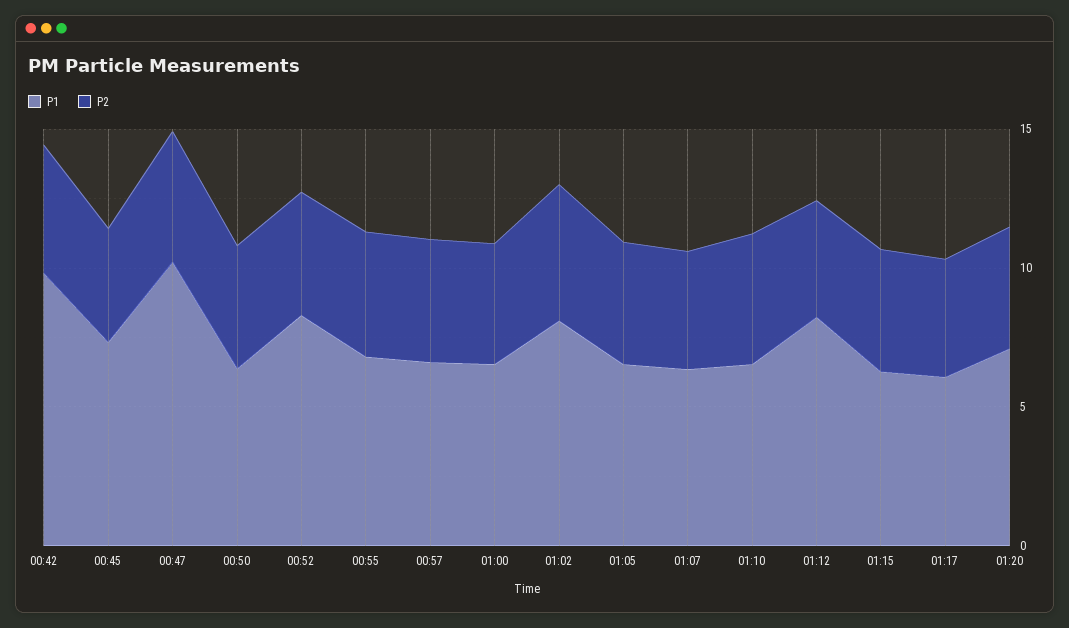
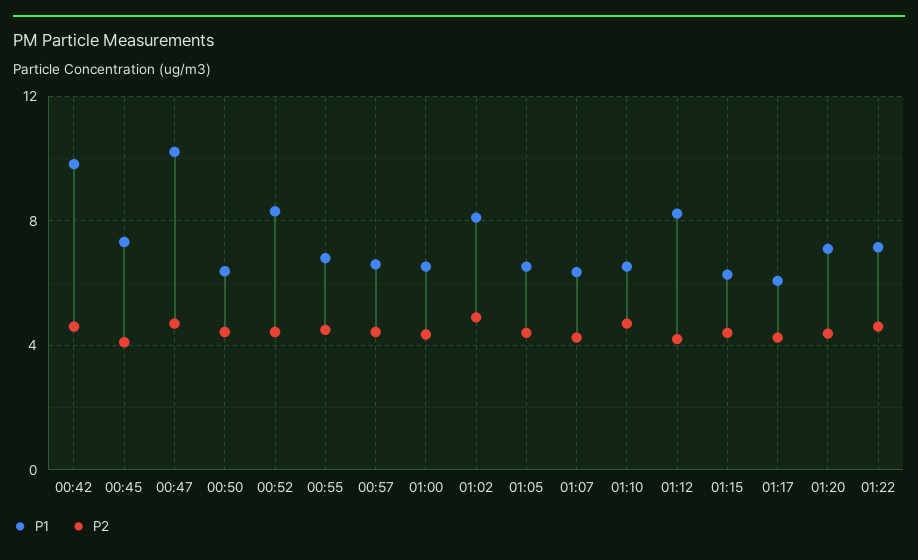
P1, 01:22: none -> 7
P2, 01:22: none -> 4.5

